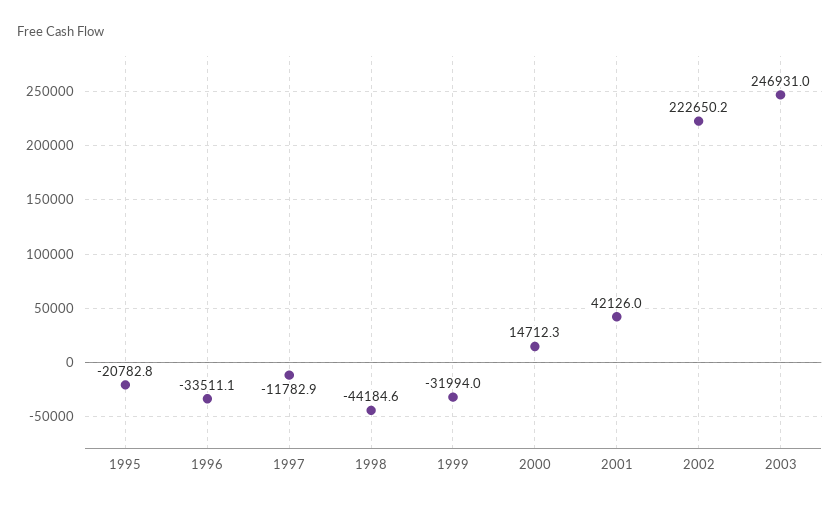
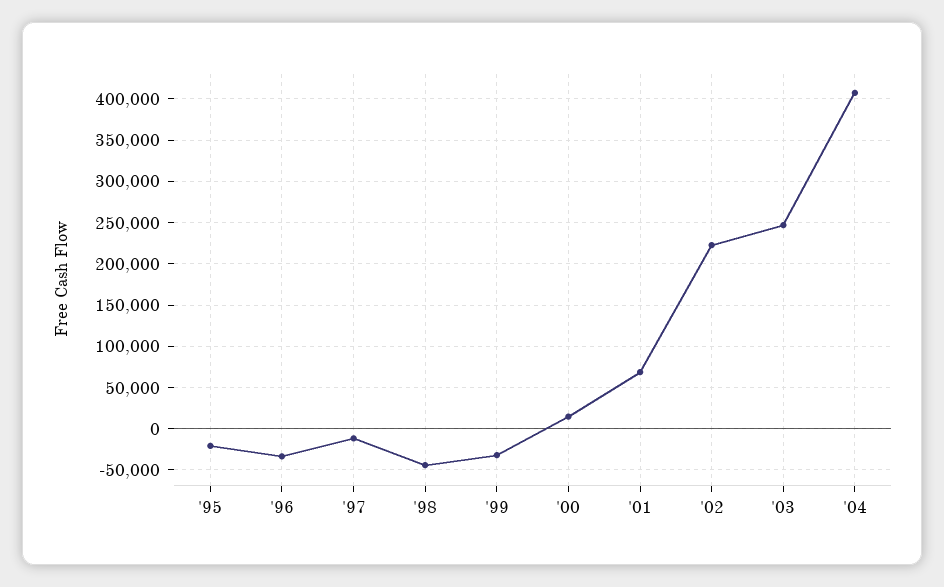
2001: 42126 -> 70000
'04: none -> 410000

